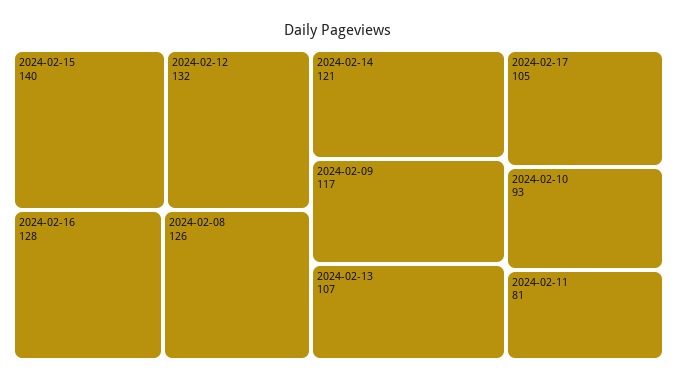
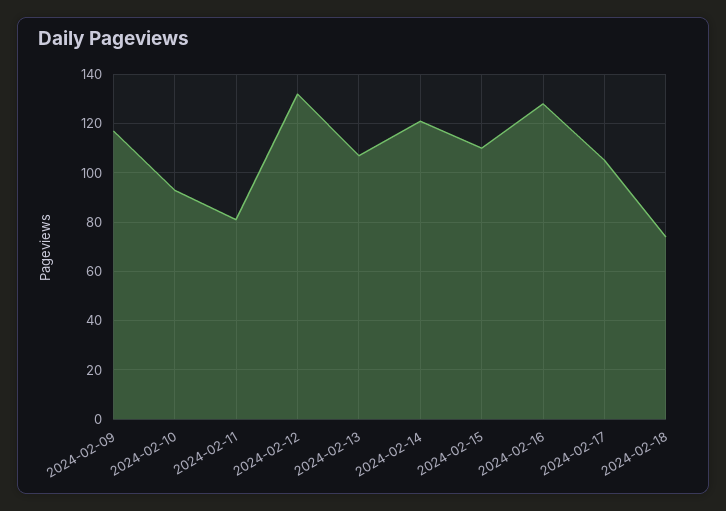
2024-02-15: 140 -> 110
2024-02-08: 126 -> none
2024-02-18: none -> 75

